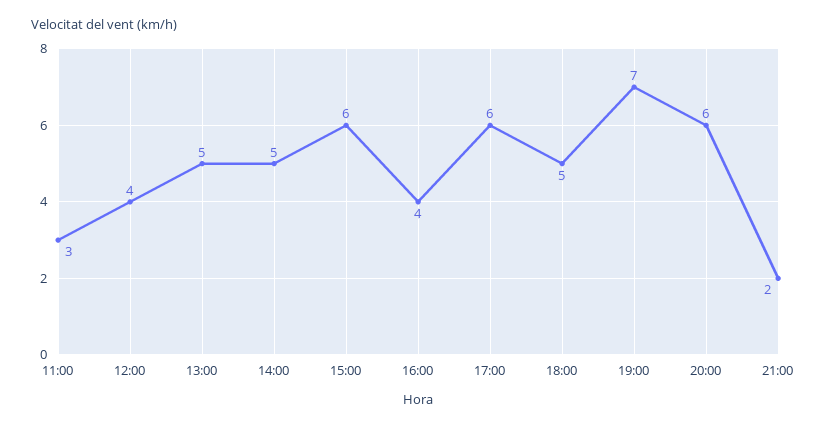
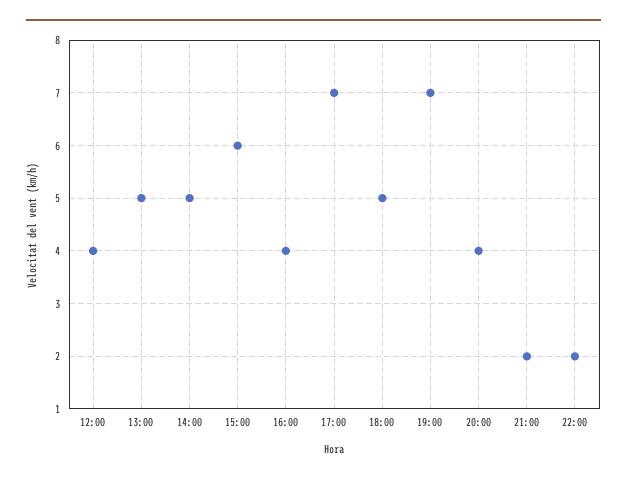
11:00: 3 -> none
17:00: 6 -> 7
20:00: 6 -> 4
22:00: none -> 2

